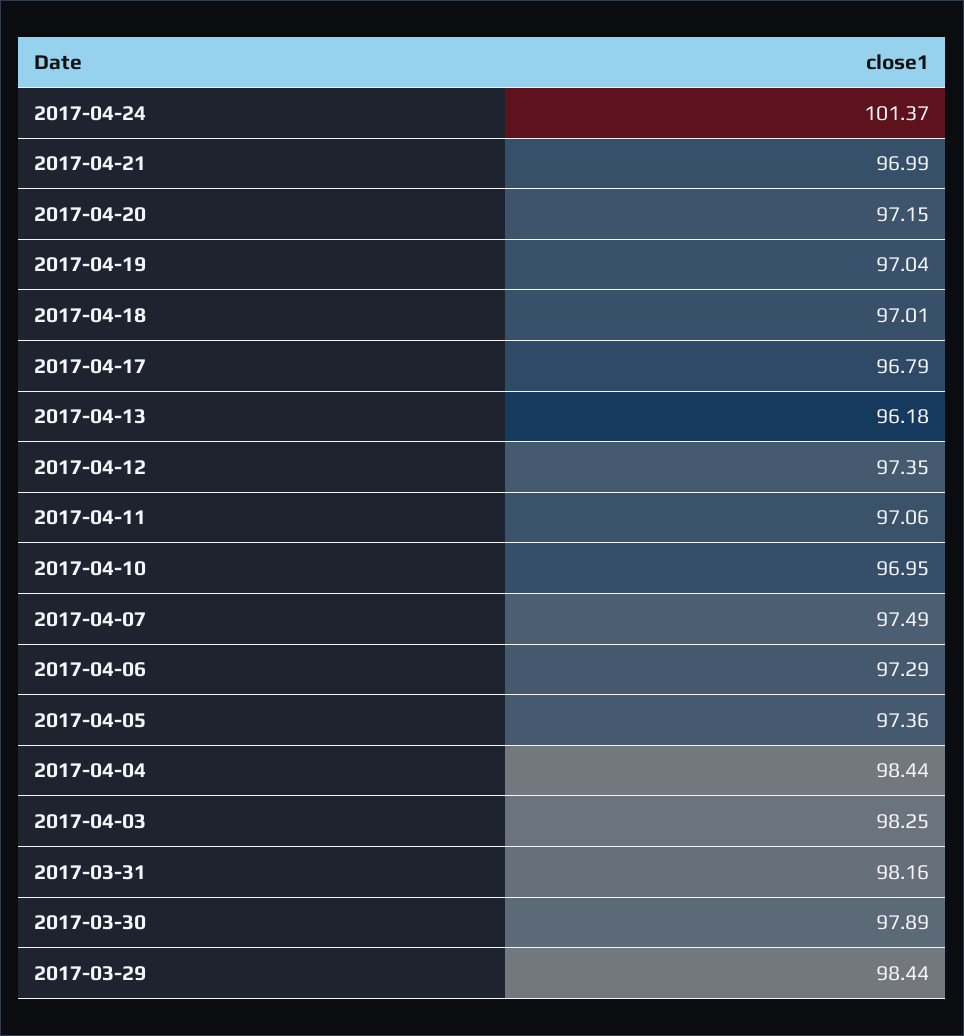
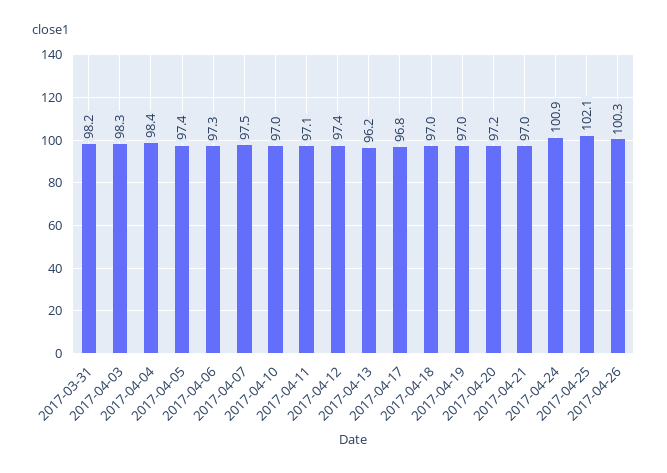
2017-04-24: 101.37 -> 100.9
2017-03-30: 97.89 -> none
2017-03-29: 98.44 -> none
2017-04-25: none -> 102.1
2017-04-26: none -> 100.3

